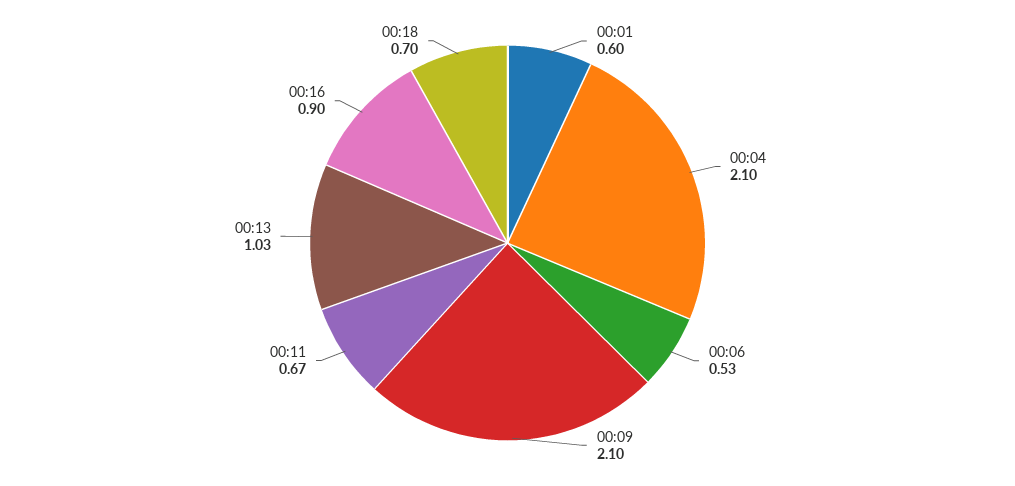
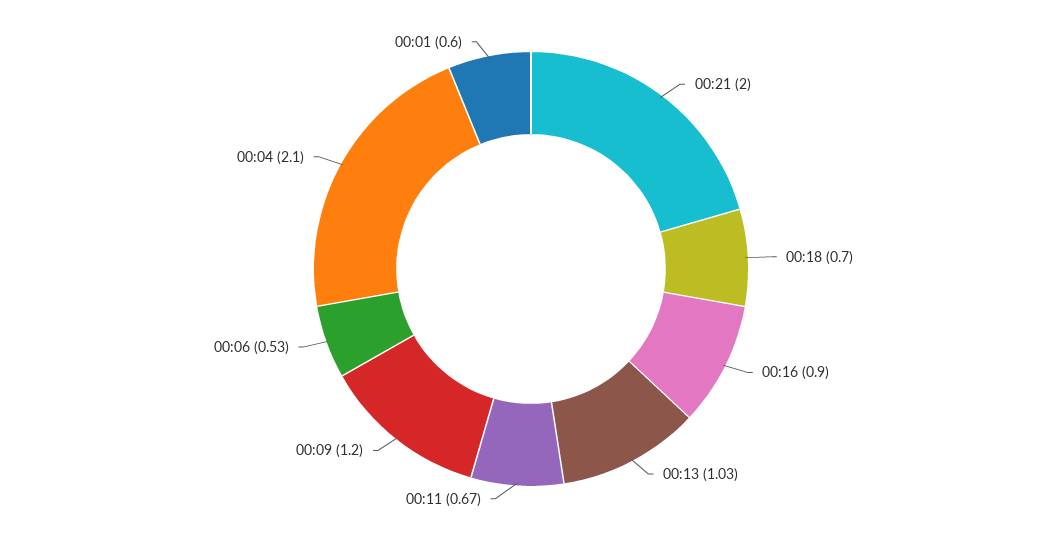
00:09: 2.1 -> 1.2
00:21: none -> 2

